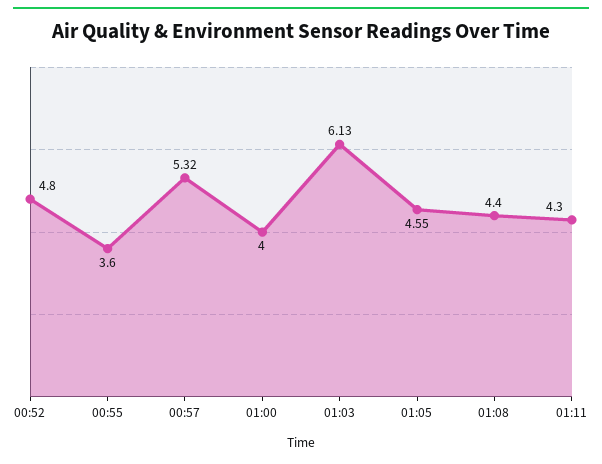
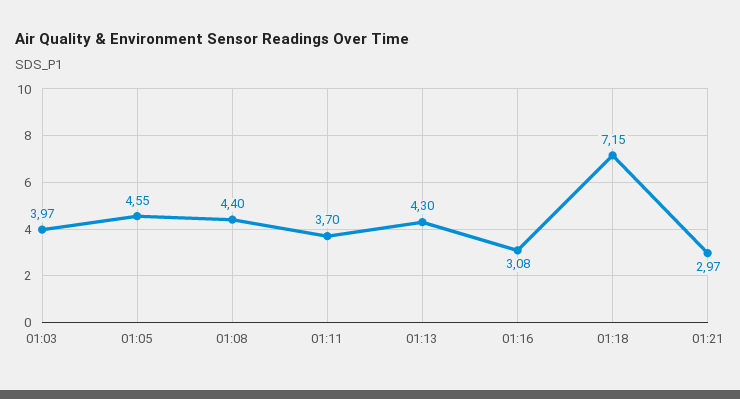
00:52: 4.8 -> none
00:55: 3.6 -> none
00:57: 5.32 -> none
01:00: 4 -> none
01:03: 6.13 -> 3.97
01:11: 4.3 -> 3.7
01:13: none -> 4.3
01:16: none -> 3.08
01:18: none -> 7.15
01:21: none -> 2.97

